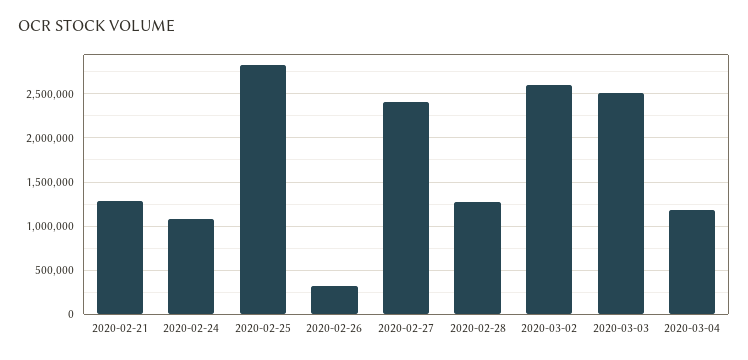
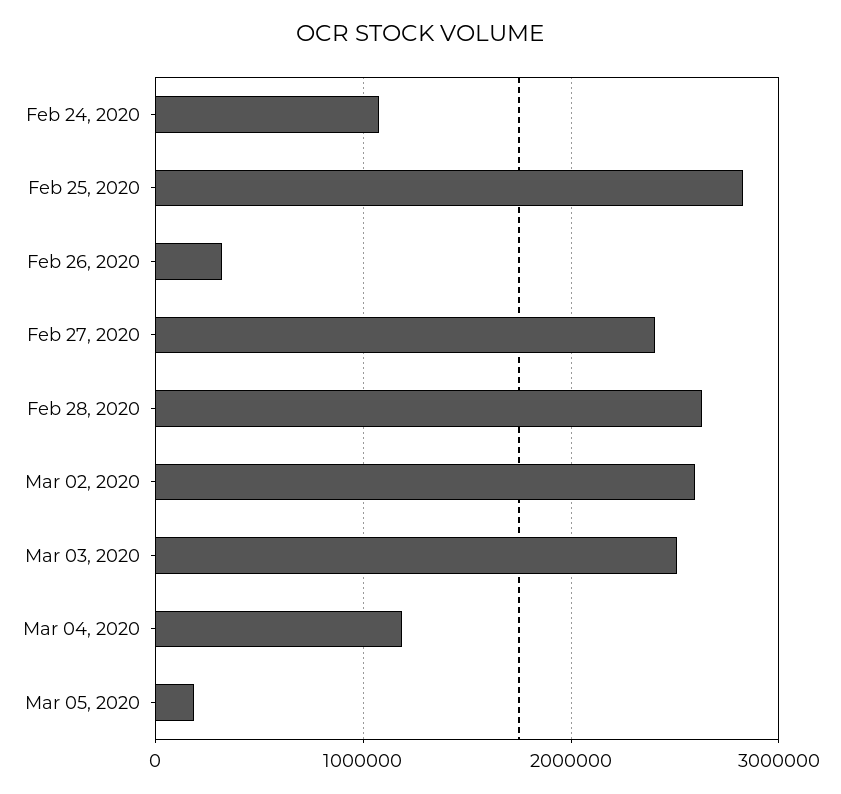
2020-02-21: 1300000 -> none
2020-02-28: 1300000 -> 2600000
Mar 05, 2020: none -> 200000

